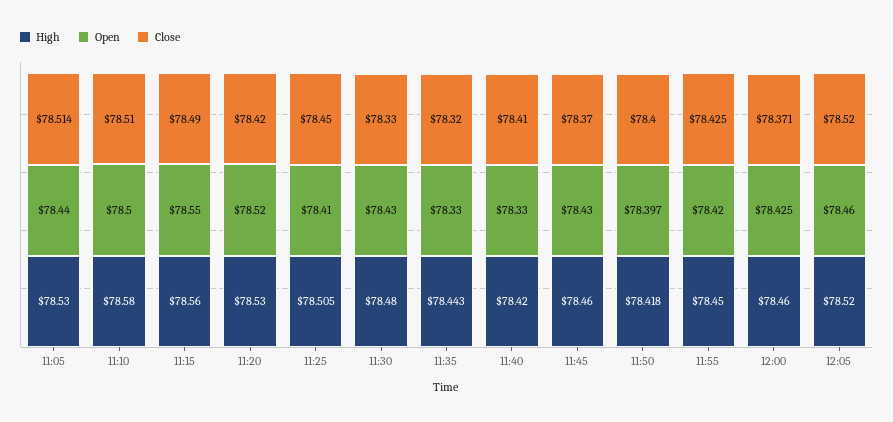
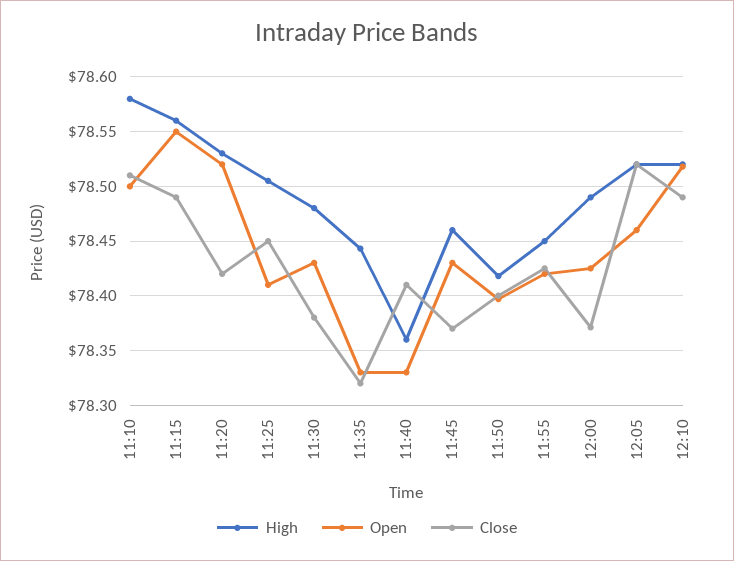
High, 11:05: 78.53 -> none
Open, 11:05: 78.44 -> none
Close, 11:05: 78.514 -> none
Close, 11:30: 78.33 -> 78.38
High, 11:40: 78.42 -> 78.36
High, 12:00: 78.46 -> 78.49
High, 12:10: none -> 78.52
Open, 12:10: none -> 78.52
Close, 12:10: none -> 78.49

